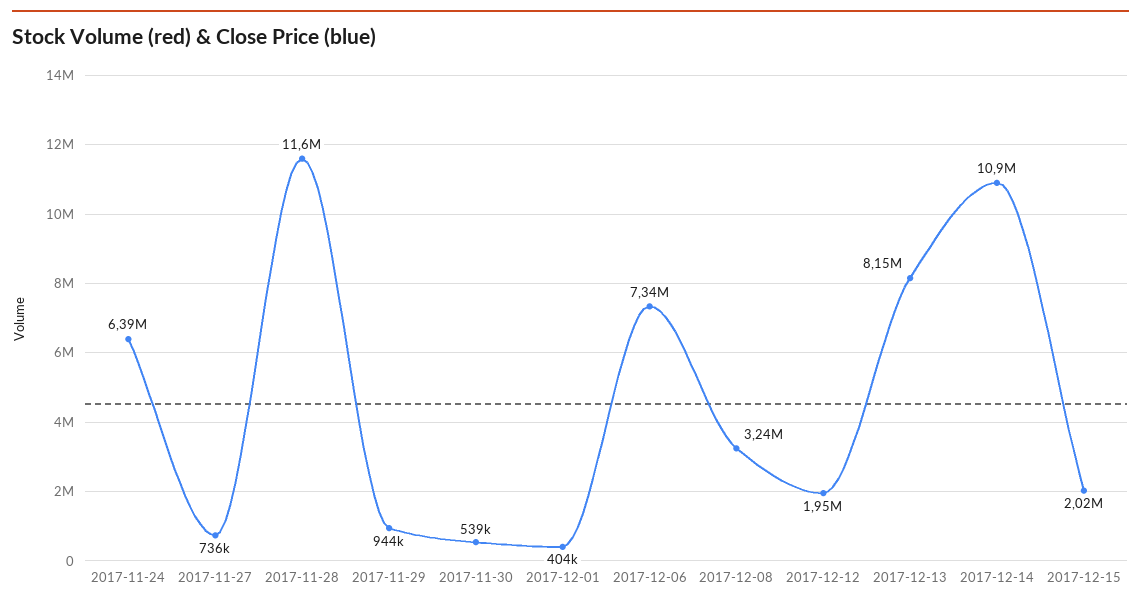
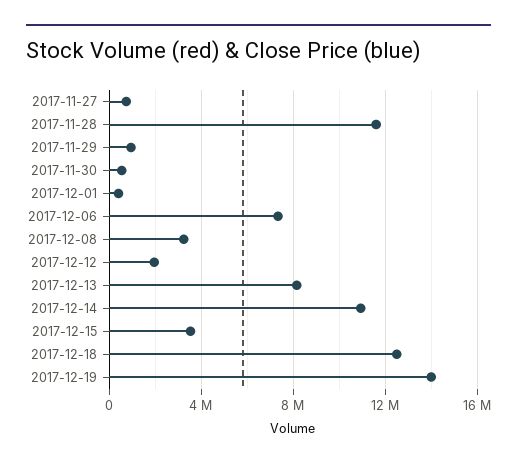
2017-11-24: 6390000 -> none
2017-12-15: 2020000 -> 3500000
2017-12-18: none -> 12500000
2017-12-19: none -> 14000000

